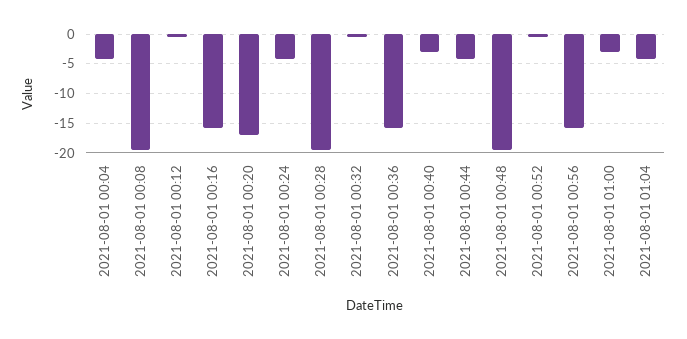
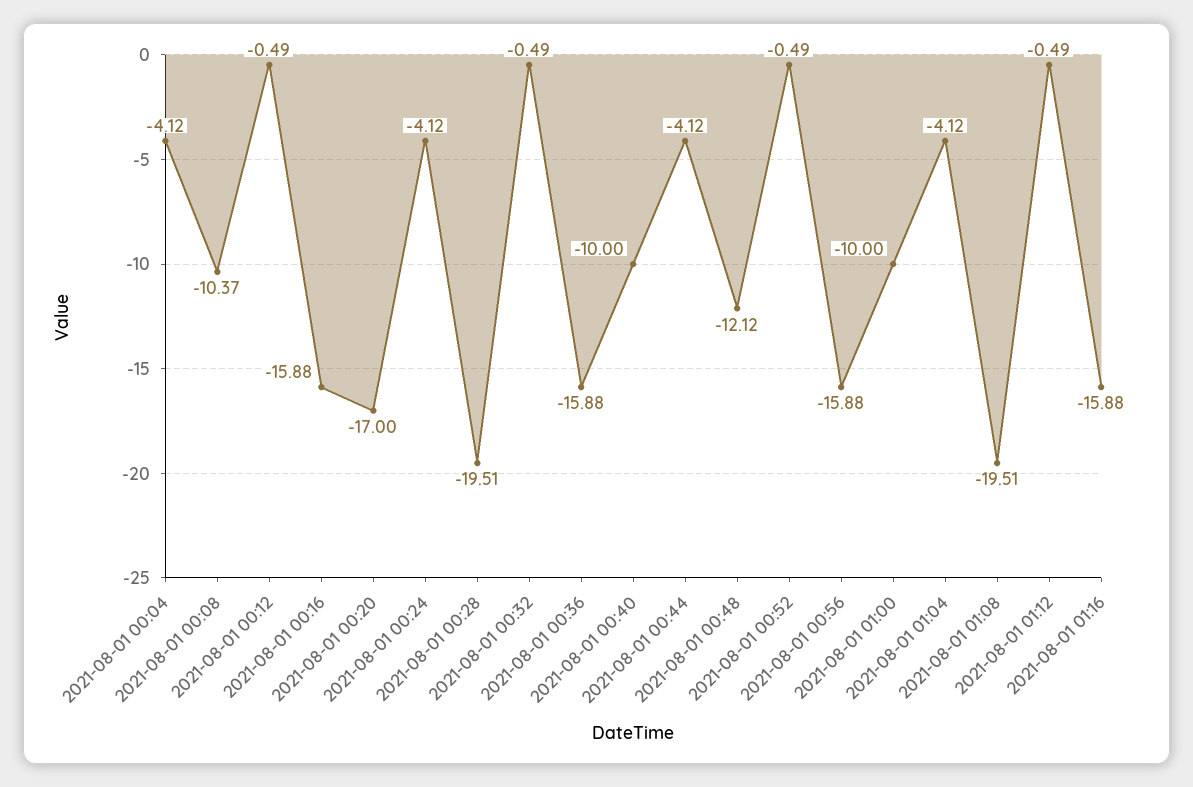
2021-08-01 00:08: -20 -> -10.37
2021-08-01 00:40: -2.5 -> -10
2021-08-01 00:48: -20 -> -12.12
2021-08-01 01:00: -2.5 -> -10
2021-08-01 01:08: none -> -19.51
2021-08-01 01:12: none -> -0.49
2021-08-01 01:16: none -> -15.88

